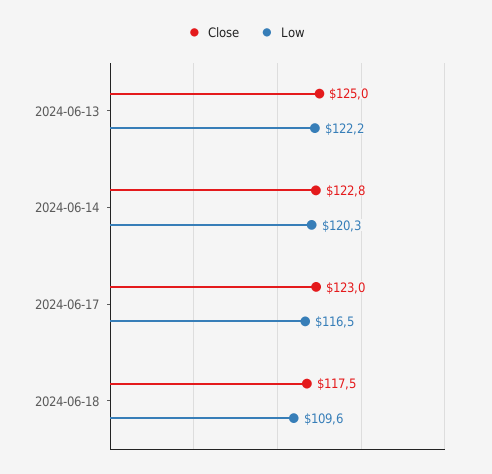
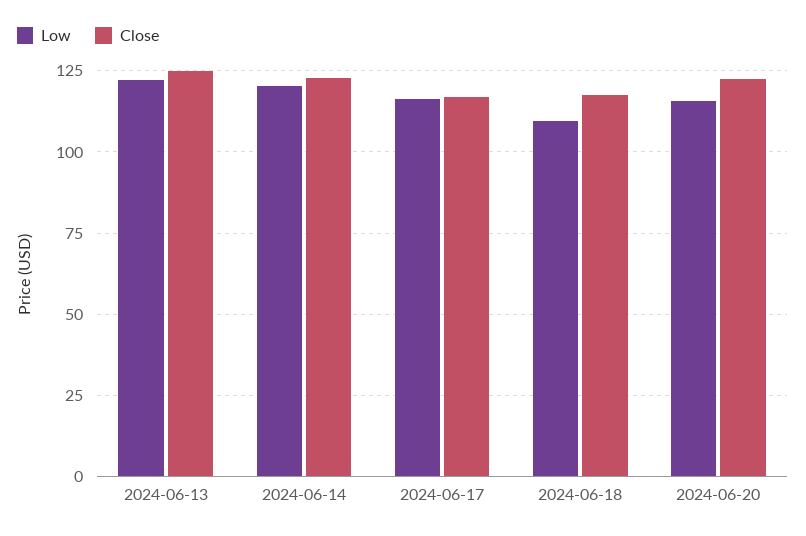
Close, 2024-06-17: 123 -> 117.5
Low, 2024-06-20: none -> 115
Close, 2024-06-20: none -> 122.5

